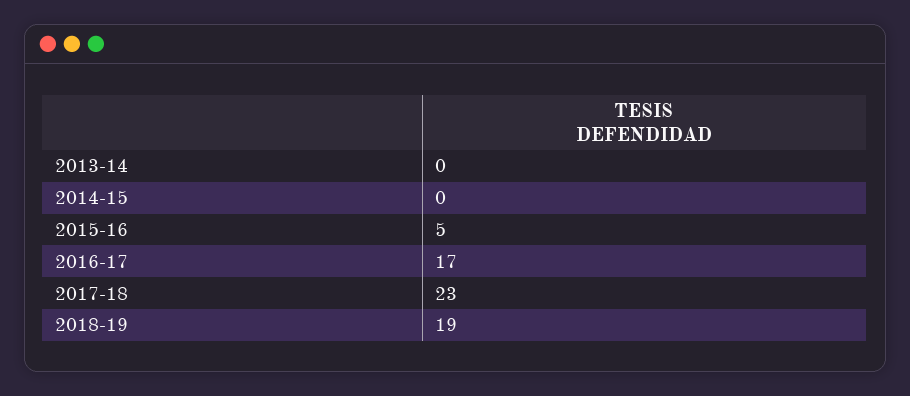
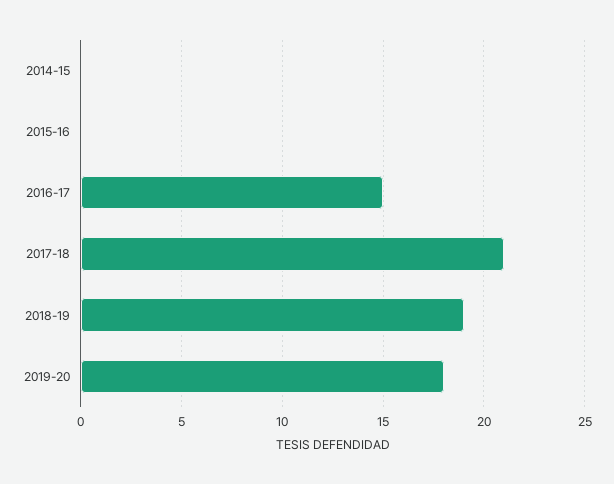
2013-14: 0 -> none
2015-16: 5 -> 0
2016-17: 17 -> 15
2017-18: 23 -> 21
2019-20: none -> 18

